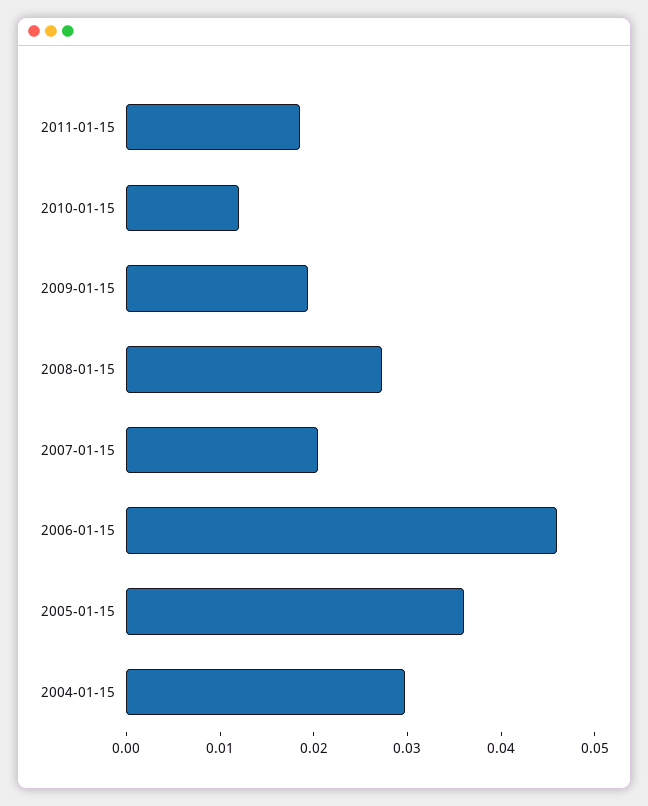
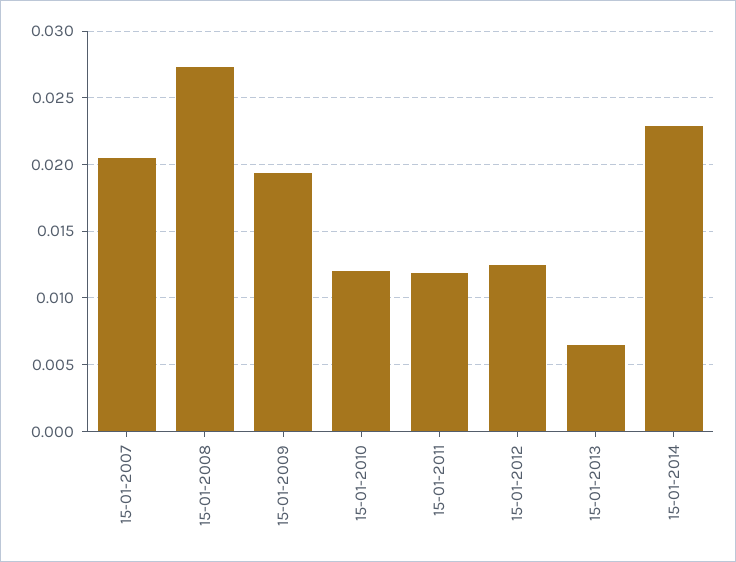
2011-01-15: 0.018 -> 0.012
2006-01-15: 0.046 -> none
2005-01-15: 0.036 -> none
2004-01-15: 0.03 -> none
15-01-2012: none -> 0.0125
15-01-2013: none -> 0.0065
15-01-2014: none -> 0.023

